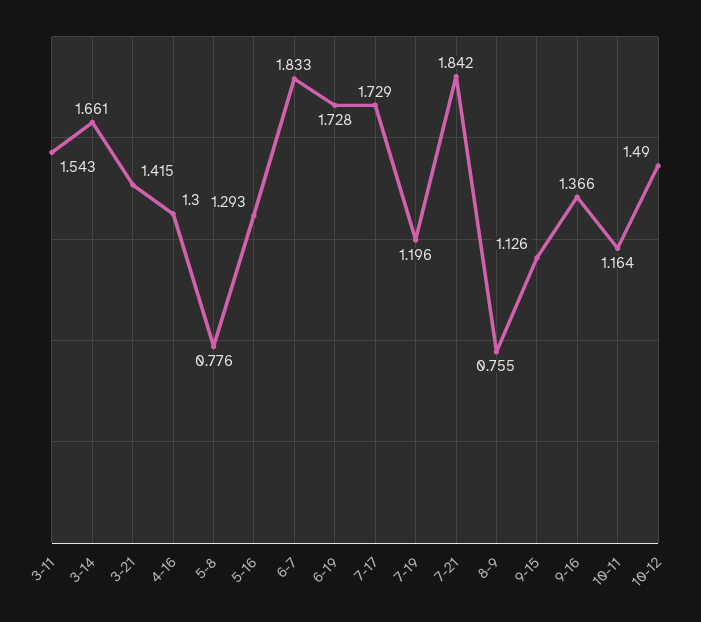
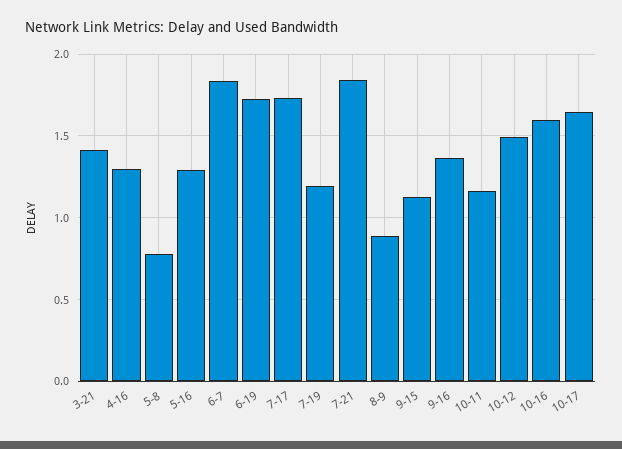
3-11: 1.543 -> none
3-14: 1.661 -> none
8-9: 0.755 -> 0.9
10-16: none -> 1.6
10-17: none -> 1.65

